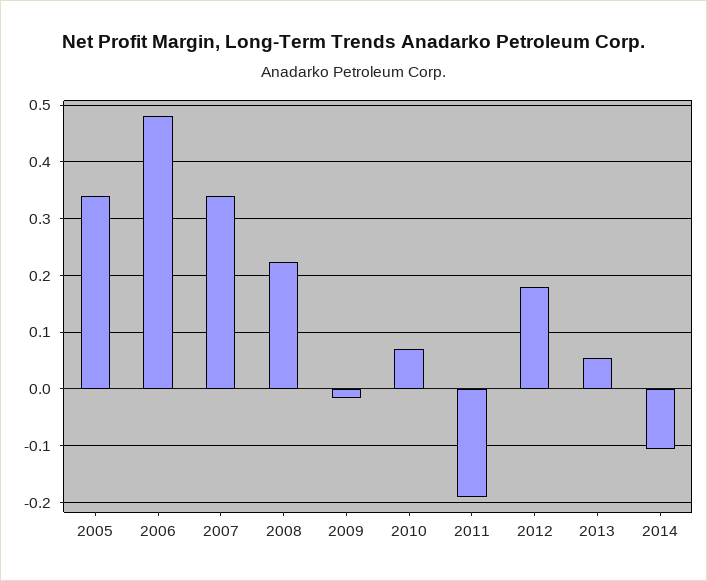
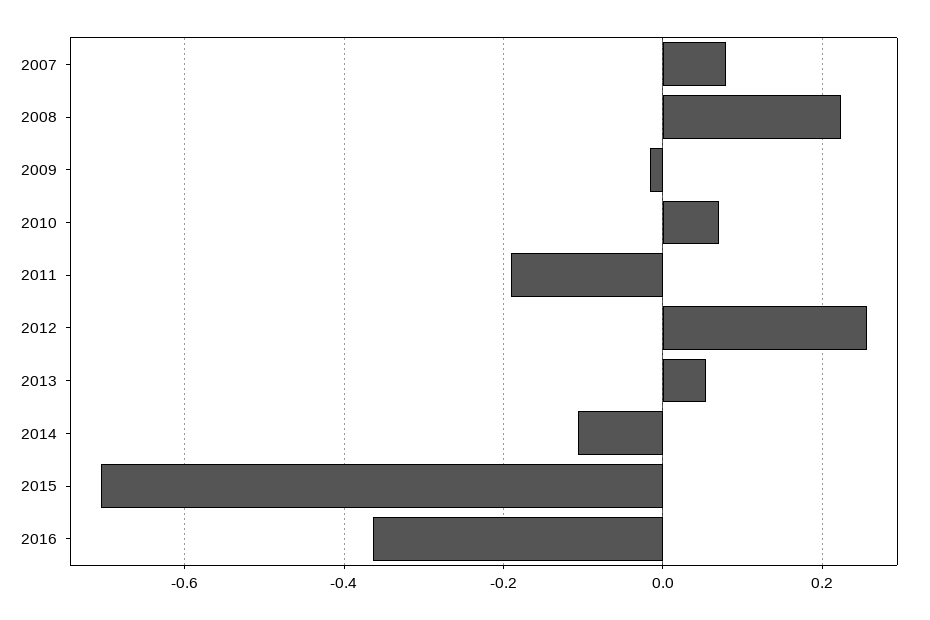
2005: 0.34 -> none
2006: 0.48 -> none
2007: 0.34 -> 0.08
2012: 0.18 -> 0.26
2015: none -> -0.7
2016: none -> -0.36

